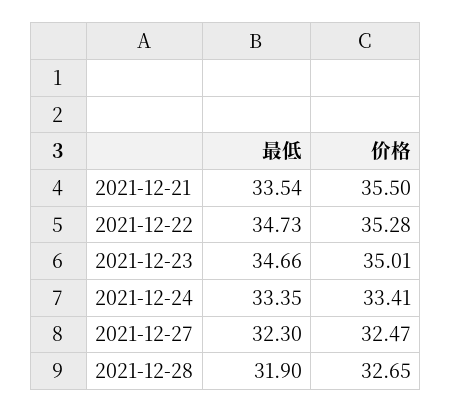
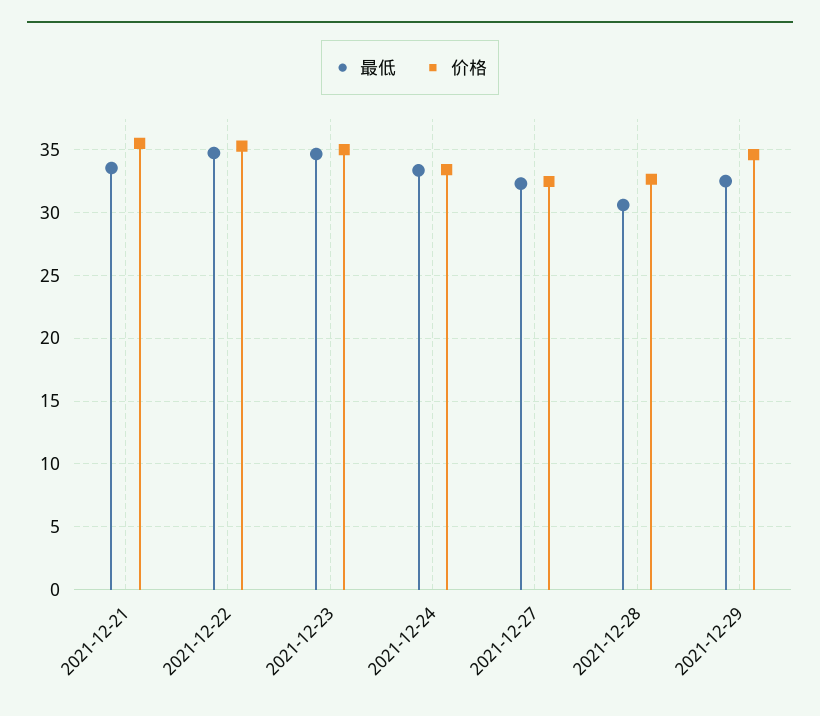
最低, 2021-12-28: 31.9 -> 30.5
最低, 2021-12-29: none -> 32.5
价格, 2021-12-29: none -> 34.5

